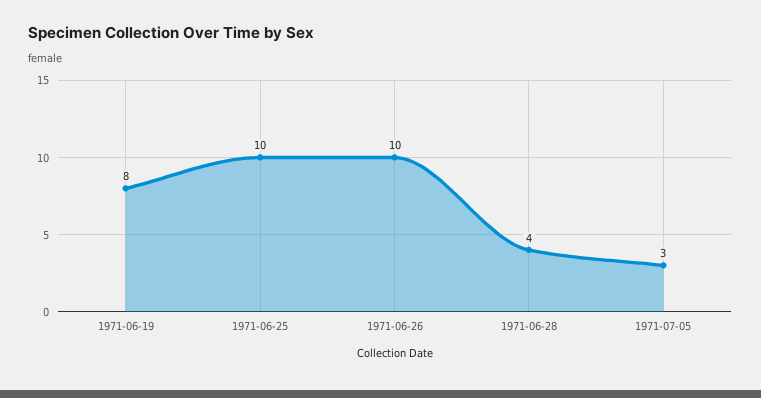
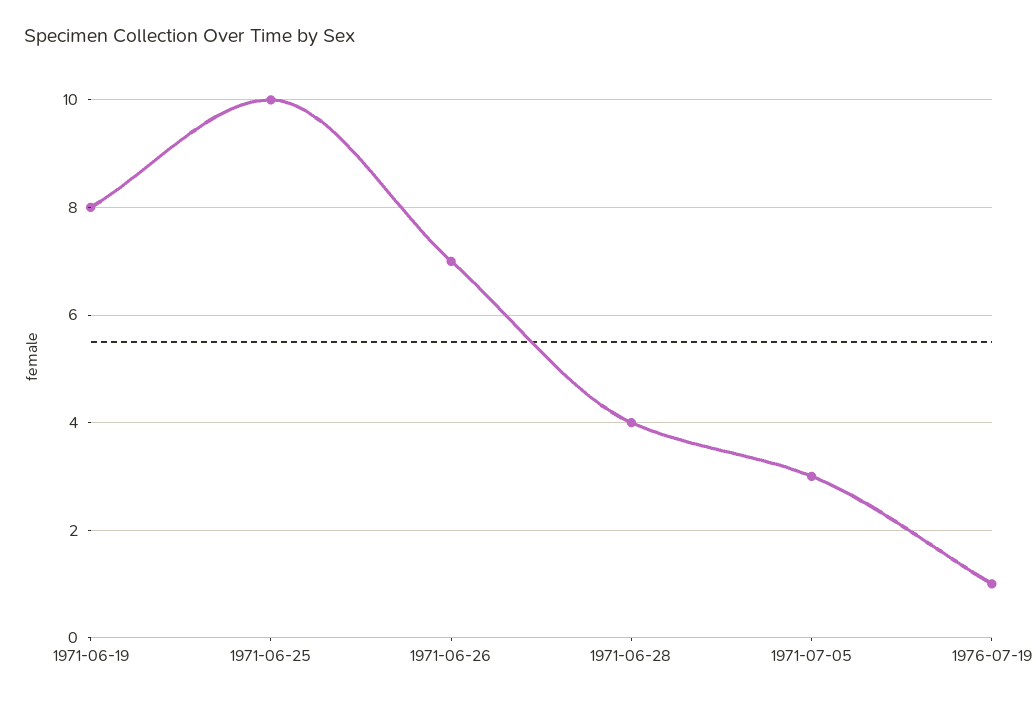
1971-06-26: 10 -> 7
1976-07-19: none -> 1

